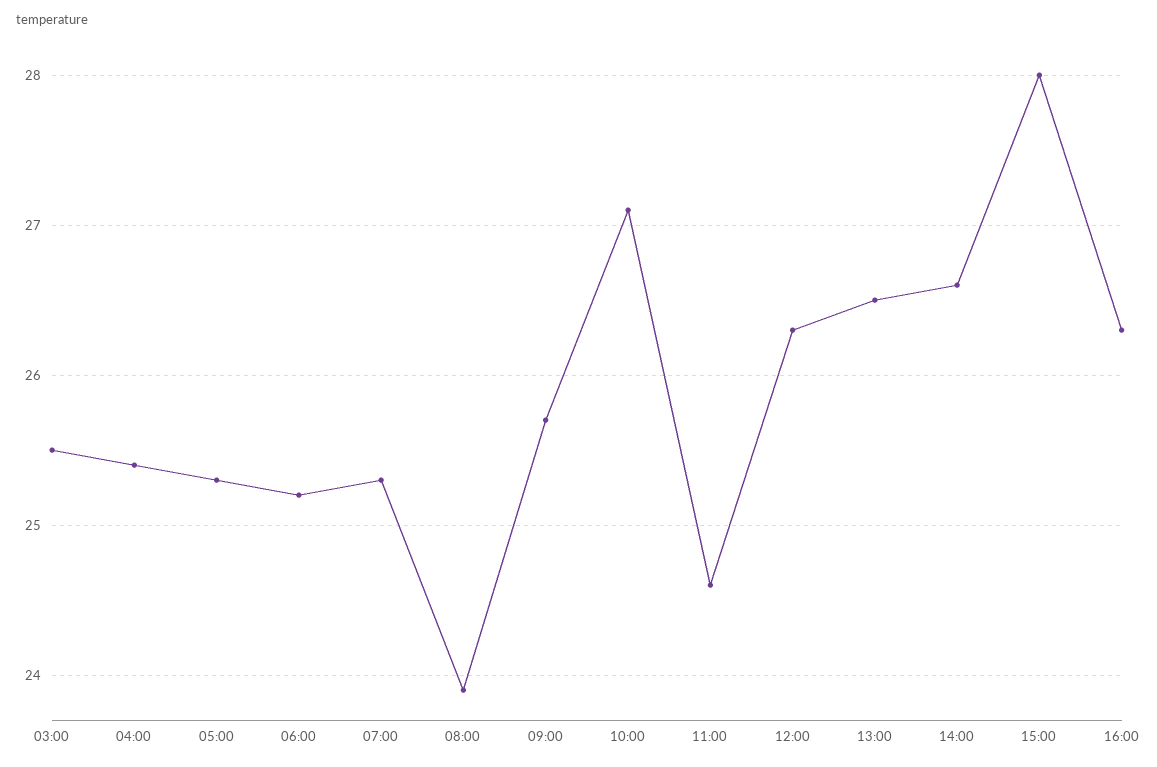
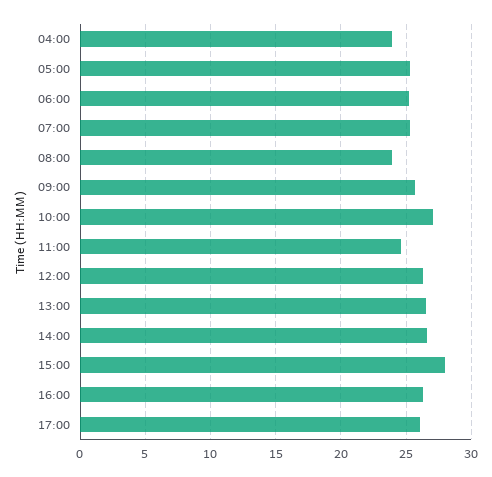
03:00: 25.5 -> none
04:00: 25.4 -> 24
17:00: none -> 26

